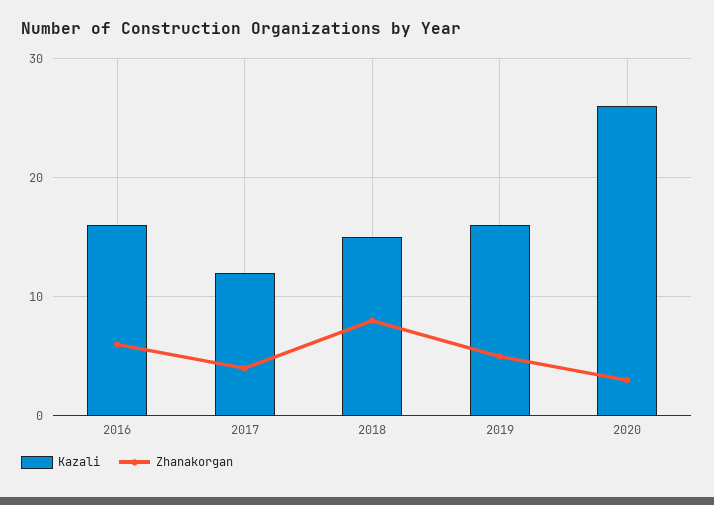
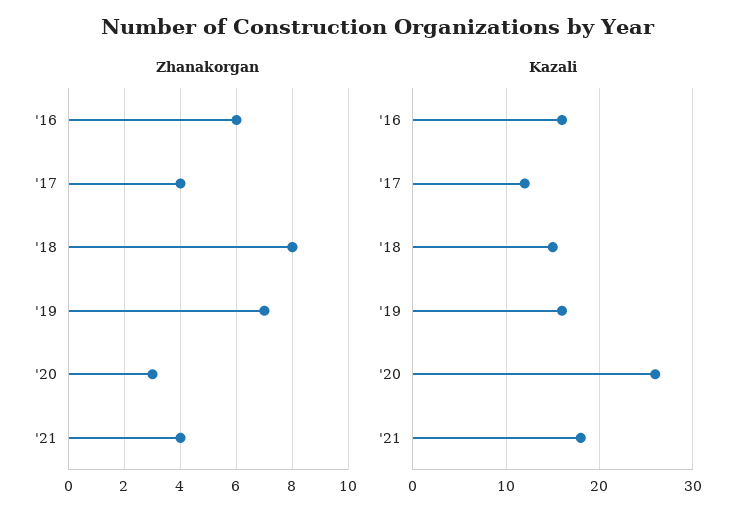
Zhanakorgan, 2019: 5 -> 7
Zhanakorgan, '21: none -> 4
Kazali, '21: none -> 18

